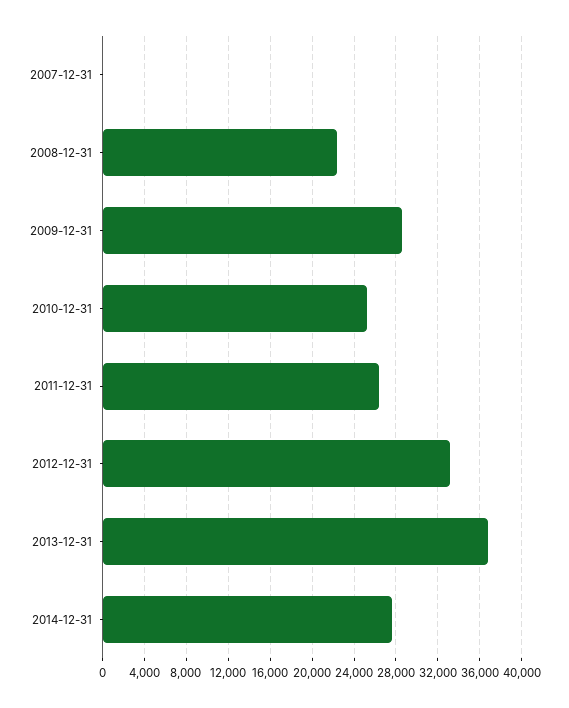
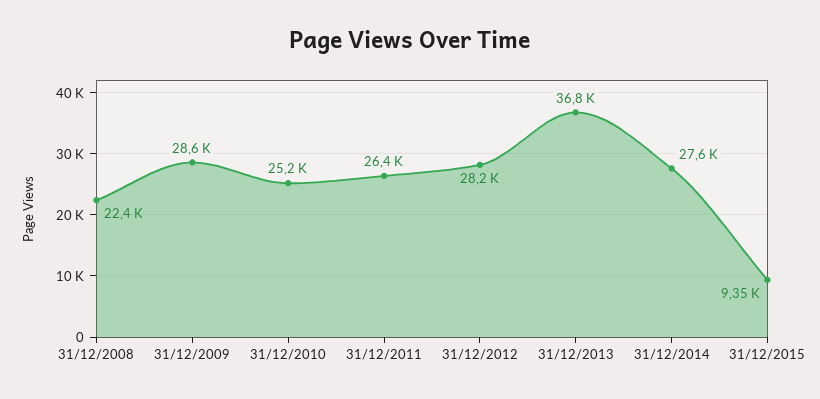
2007-12-31: 0 -> none
2012-12-31: 33000 -> 28200
31/12/2015: none -> 9350

